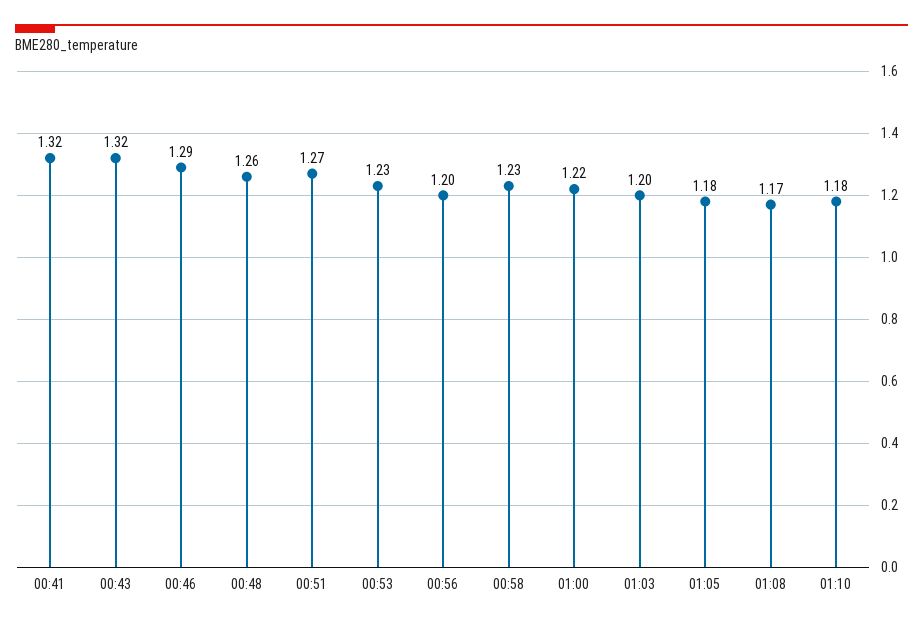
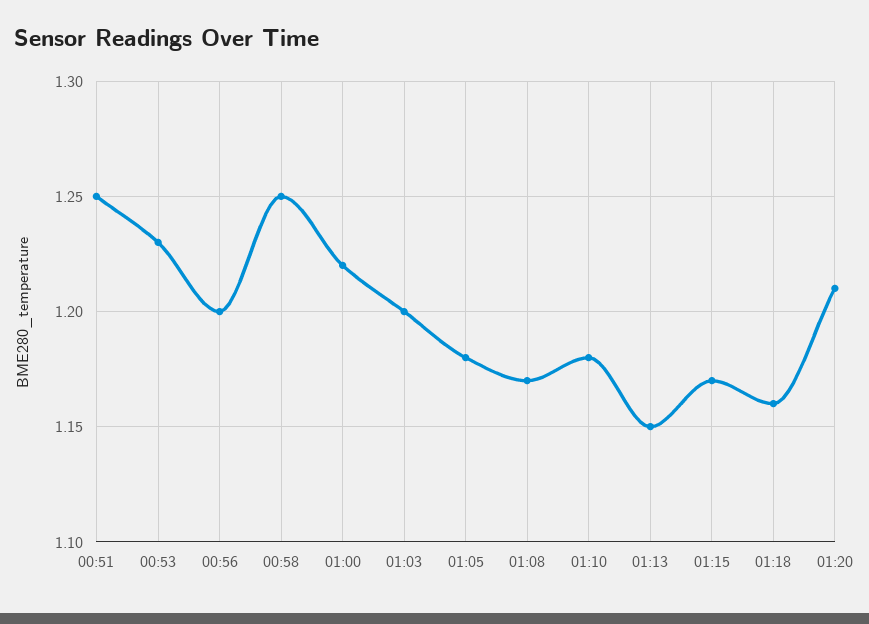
00:41: 1.32 -> none
00:43: 1.32 -> none
00:46: 1.29 -> none
00:48: 1.26 -> none
00:51: 1.27 -> 1.25
00:58: 1.23 -> 1.25
01:13: none -> 1.15
01:15: none -> 1.17
01:18: none -> 1.16
01:20: none -> 1.21

